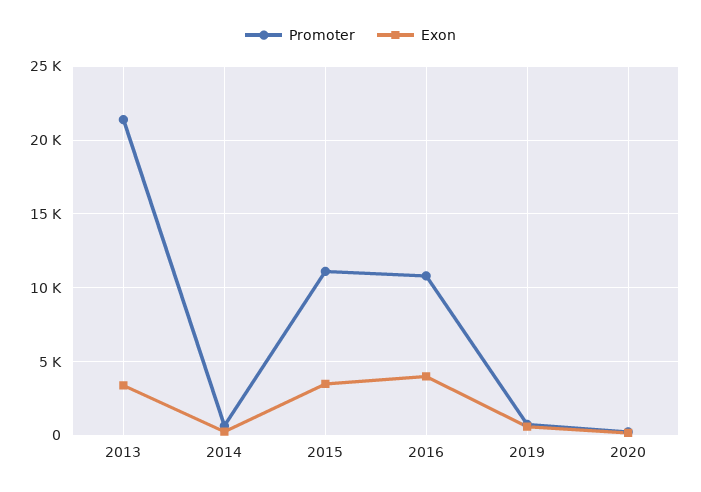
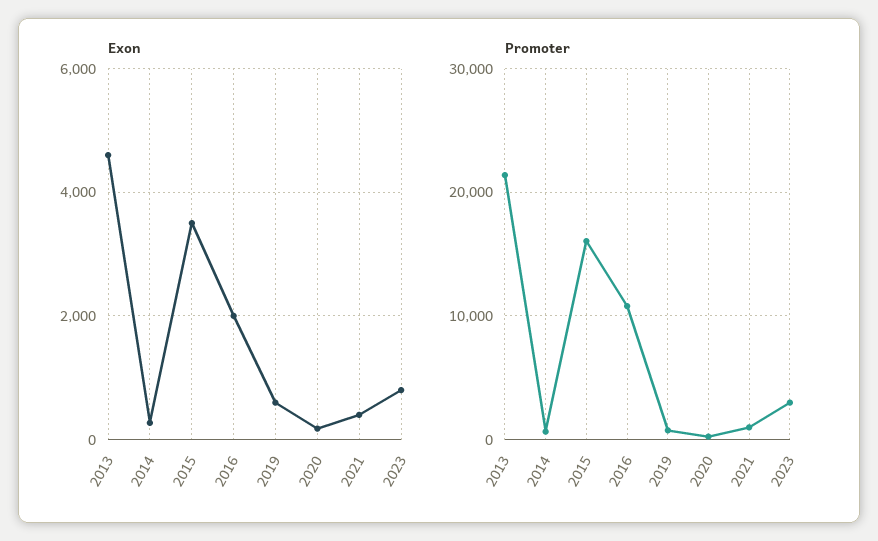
Exon, 2013: 3500 -> 4600
Promoter, 2015: 11000 -> 16000
Exon, 2016: 4000 -> 2000
Exon, 2021: none -> 400
Exon, 2023: none -> 800
Promoter, 2021: none -> 1000
Promoter, 2023: none -> 3000

